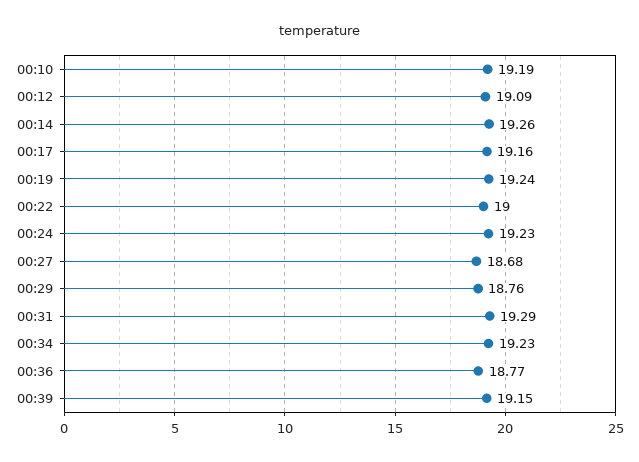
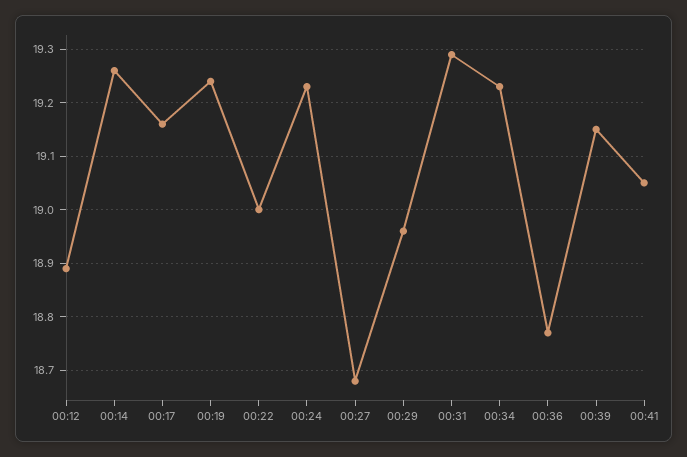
00:10: 19.19 -> none
00:12: 19.09 -> 18.9
00:29: 18.76 -> 18.95
00:41: none -> 19.05

